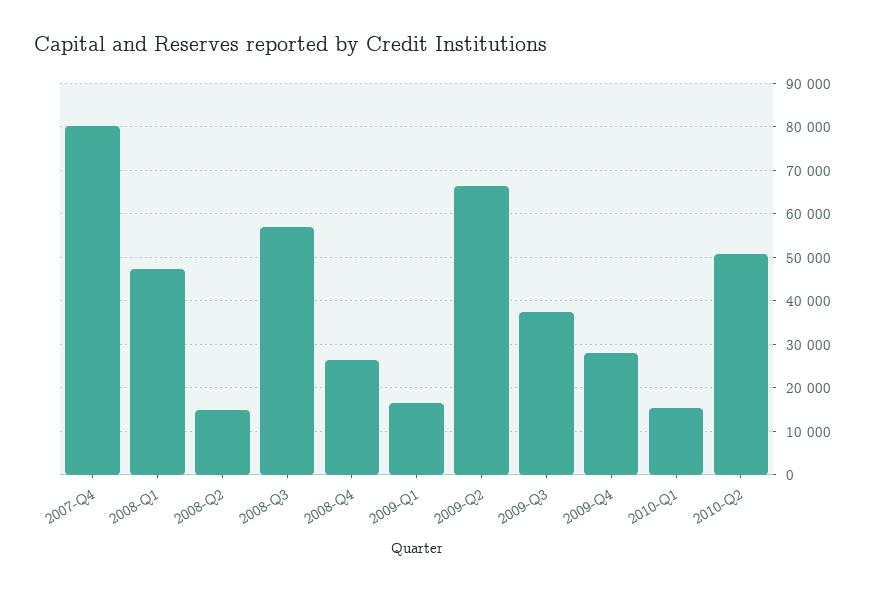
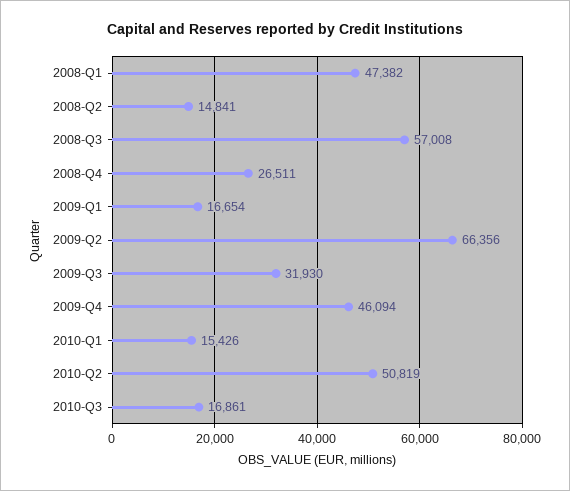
2007-Q4: 80000 -> none
2009-Q3: 38000 -> 31930
2009-Q4: 28000 -> 46094
2010-Q3: none -> 16861

